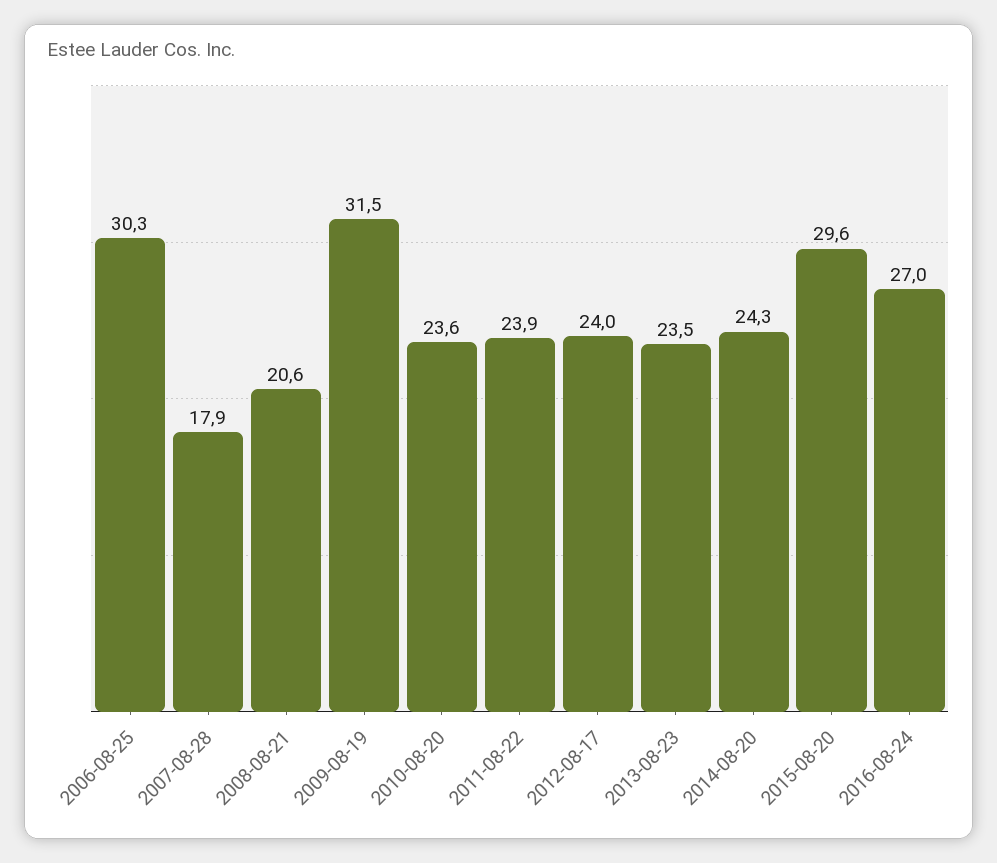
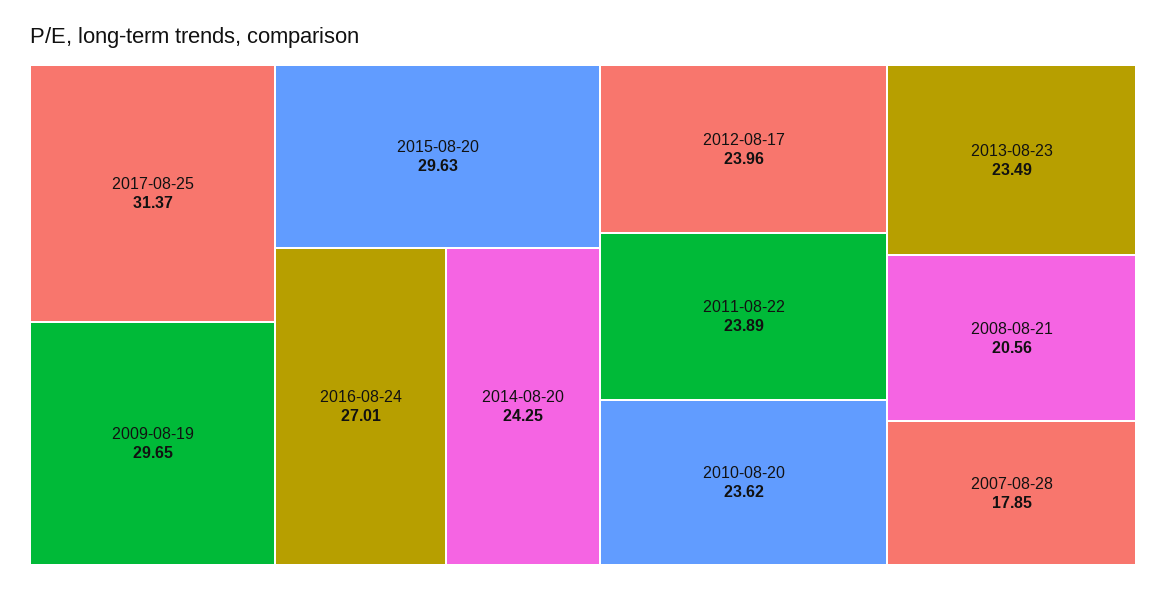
2006-08-25: 30.3 -> none
2009-08-19: 31.5 -> 29.65
2017-08-25: none -> 31.37

